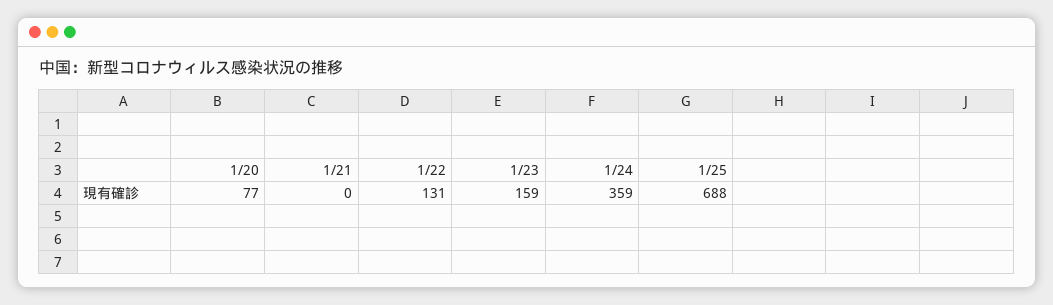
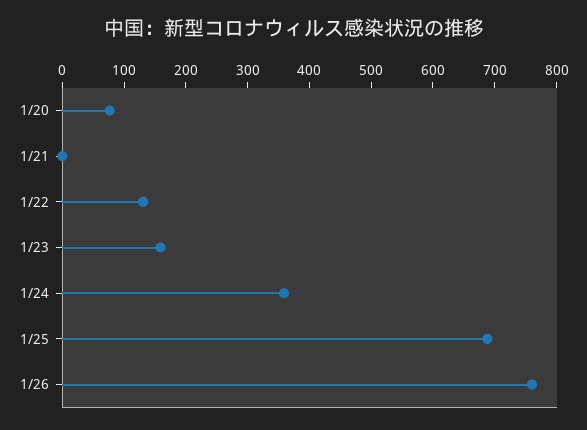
1/26: none -> 760

